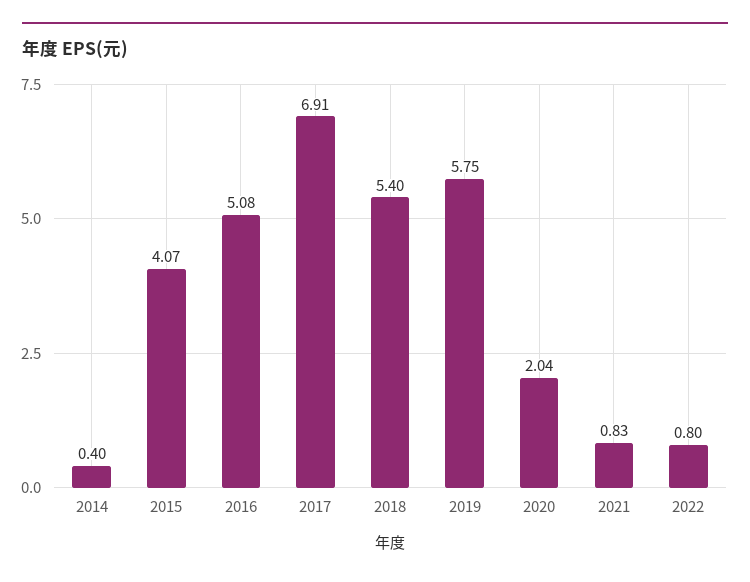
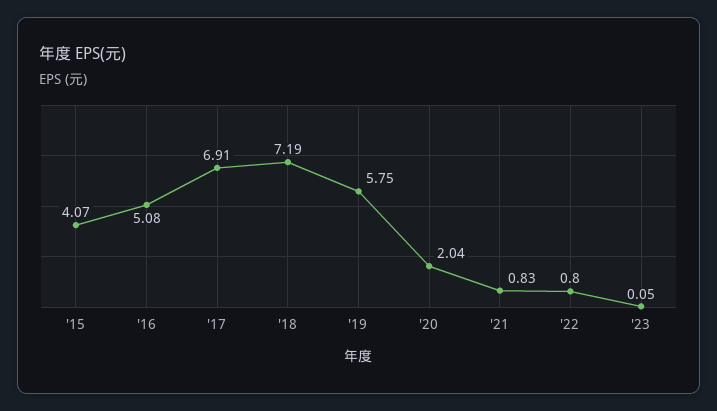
2014: 0.4 -> none
2018: 5.4 -> 7.19
'23: none -> 0.05

